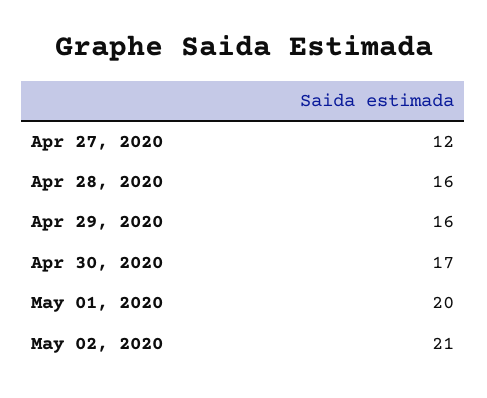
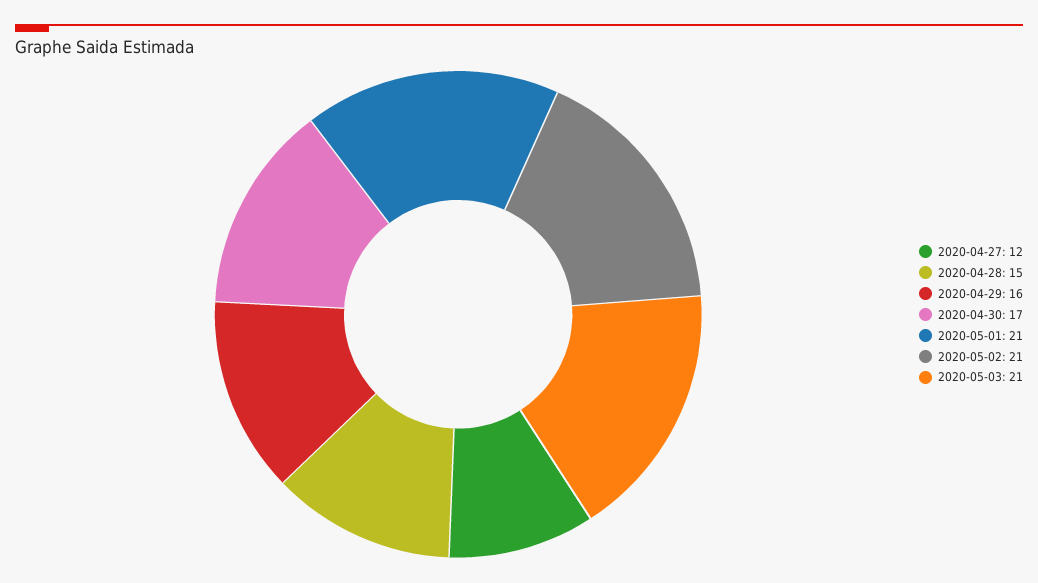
Apr 28, 2020: 16 -> 15
May 01, 2020: 20 -> 21
2020-05-03: none -> 21

